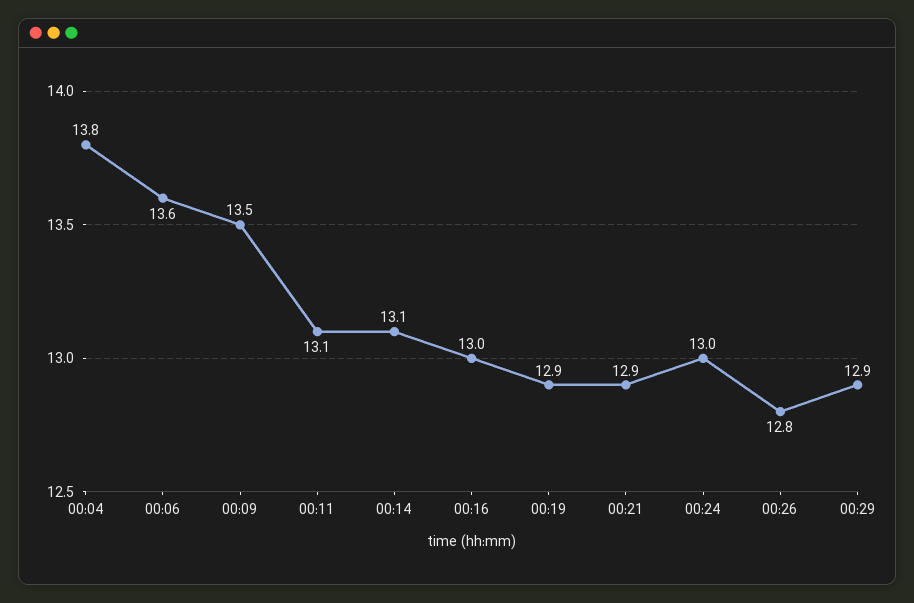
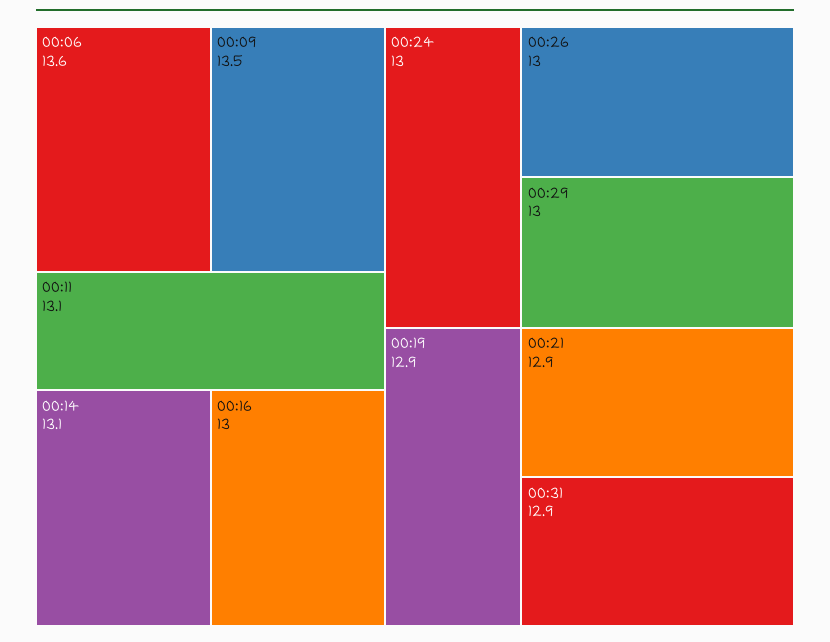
00:04: 13.8 -> none
00:26: 12.8 -> 13
00:29: 12.9 -> 13
00:31: none -> 12.9

